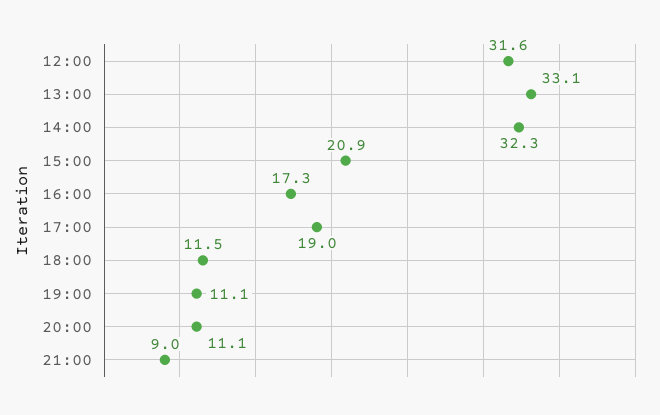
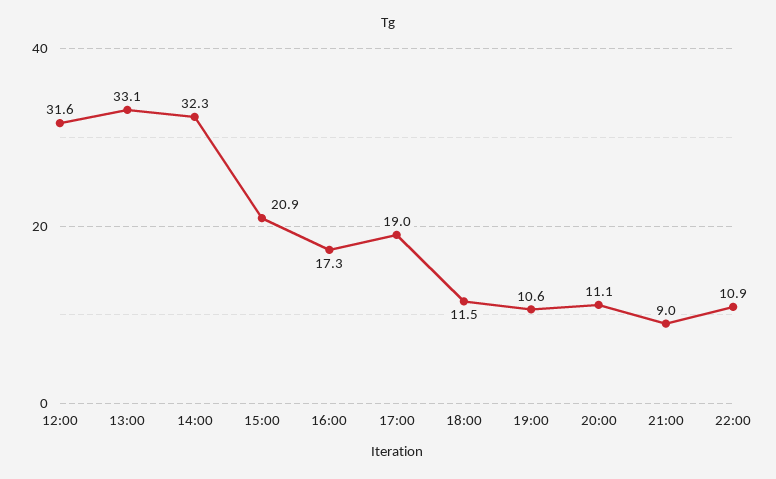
19:00: 11.1 -> 10.6
22:00: none -> 10.9

